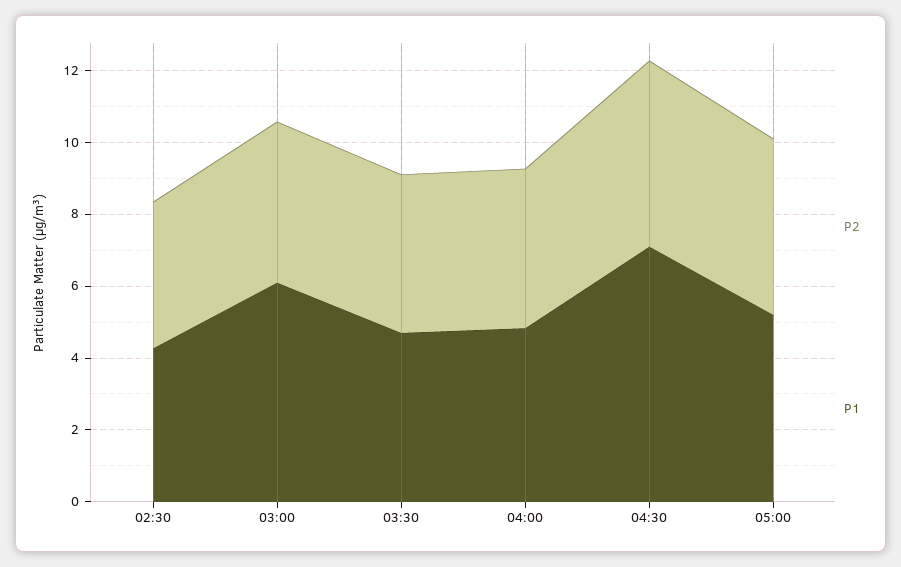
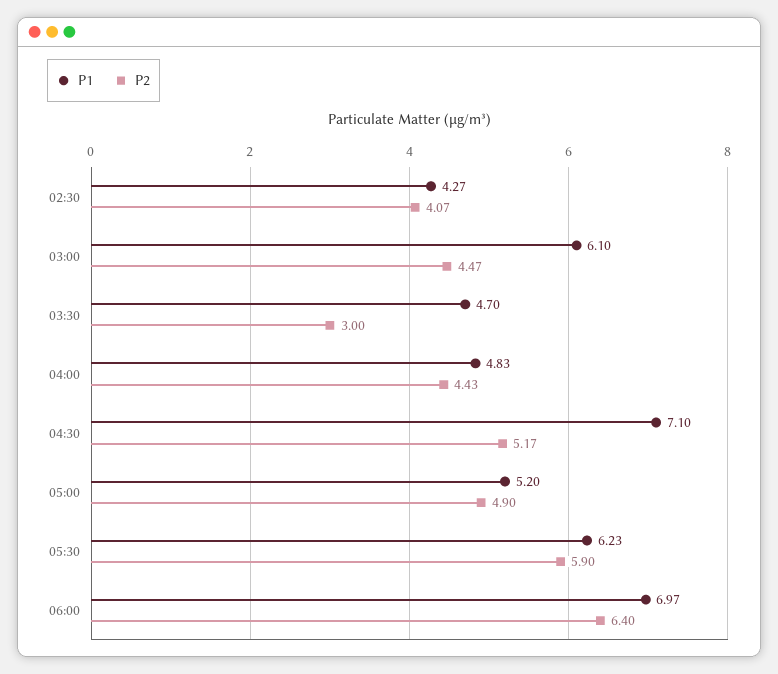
P2, 03:30: 4.5 -> 3
P1, 05:30: none -> 6.23
P2, 05:30: none -> 5.9
P1, 06:00: none -> 6.97
P2, 06:00: none -> 6.4

